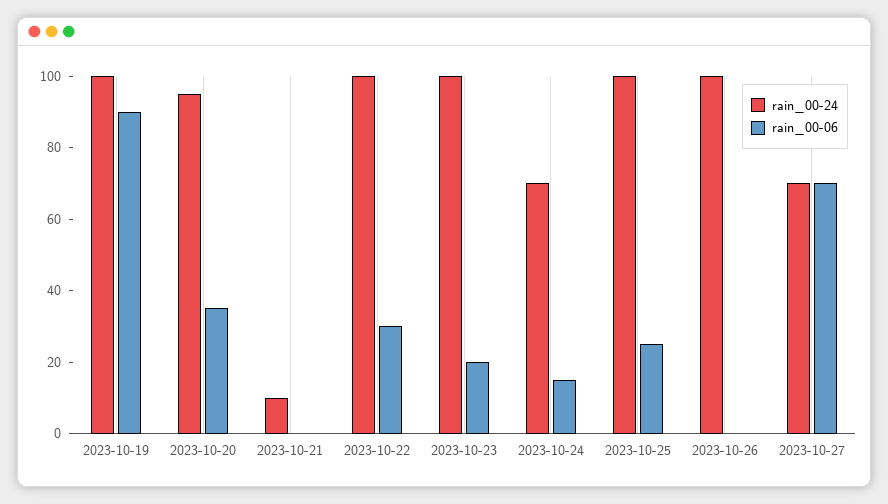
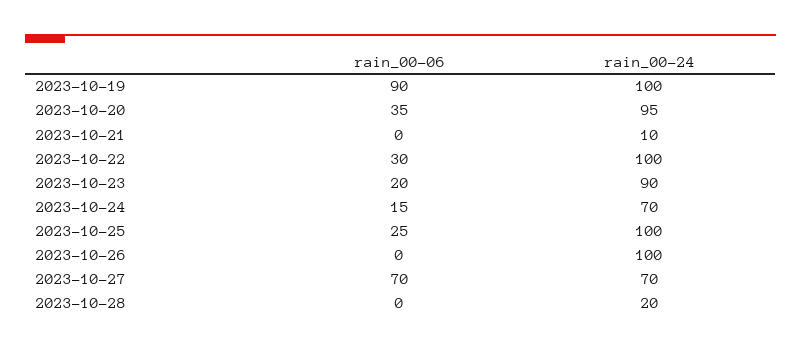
rain_00-24, 2023-10-23: 100 -> 90
rain_00-06, 2023-10-28: none -> 0
rain_00-24, 2023-10-28: none -> 20

